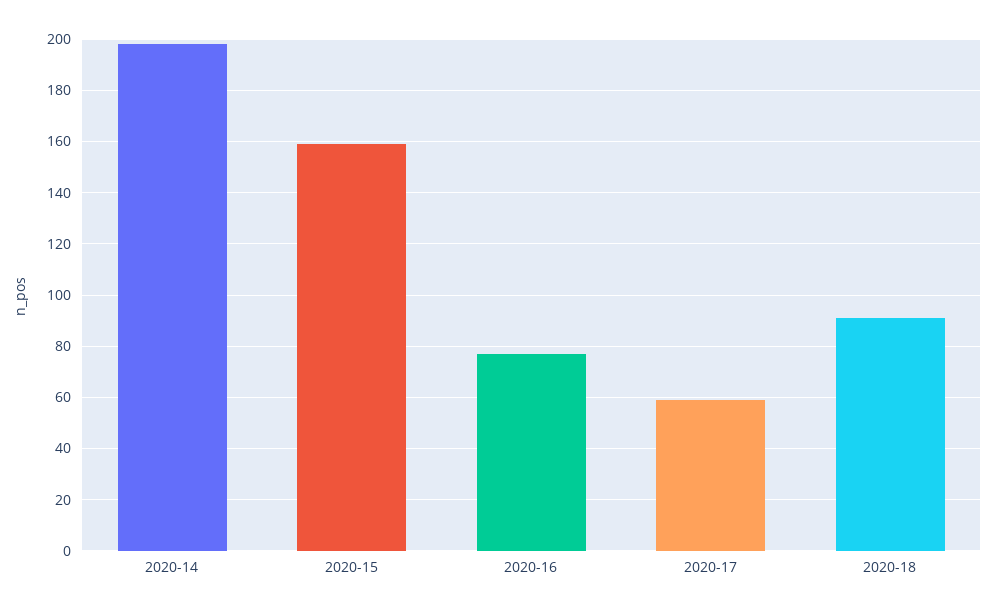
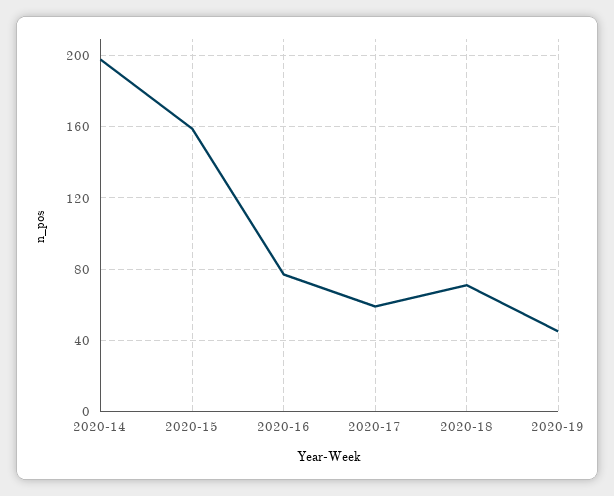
2020-18: 90 -> 70
2020-19: none -> 45

